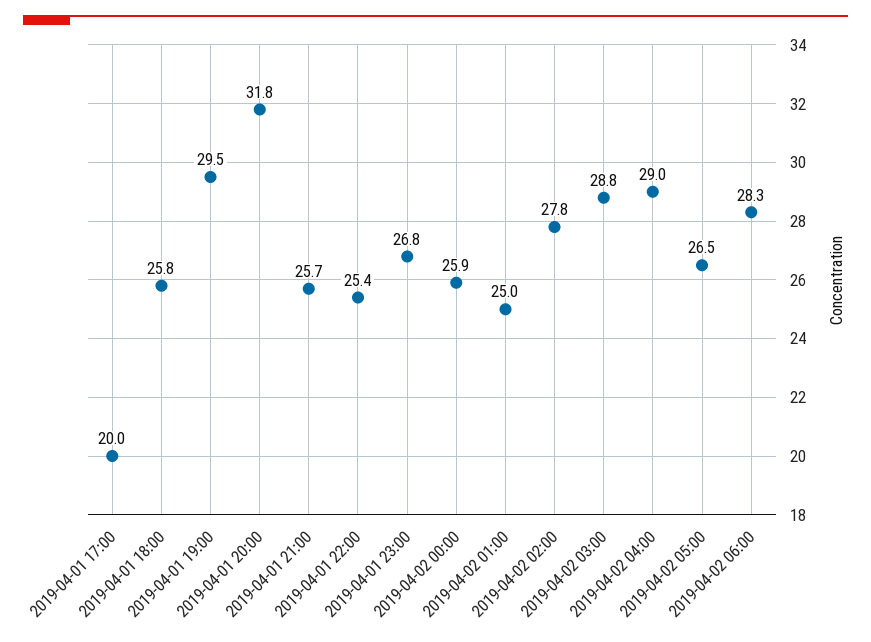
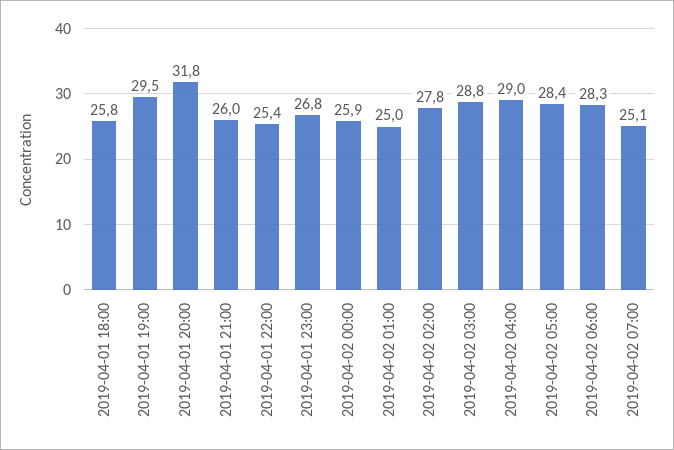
2019-04-01 17:00: 20 -> none
2019-04-01 21:00: 25.7 -> 26
2019-04-02 05:00: 26.5 -> 28.4
2019-04-02 07:00: none -> 25.1

